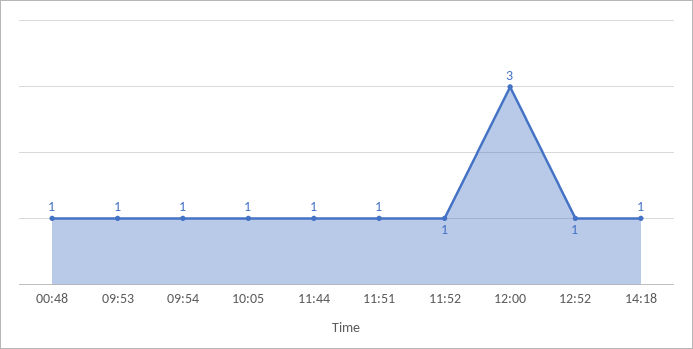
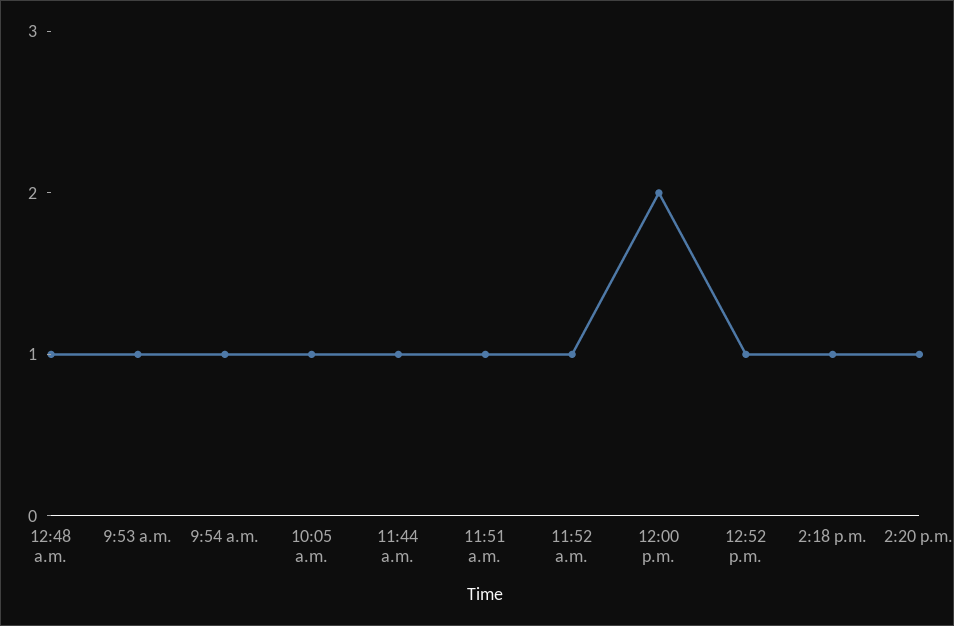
12:00: 3 -> 2
2:20 p.m.: none -> 1

